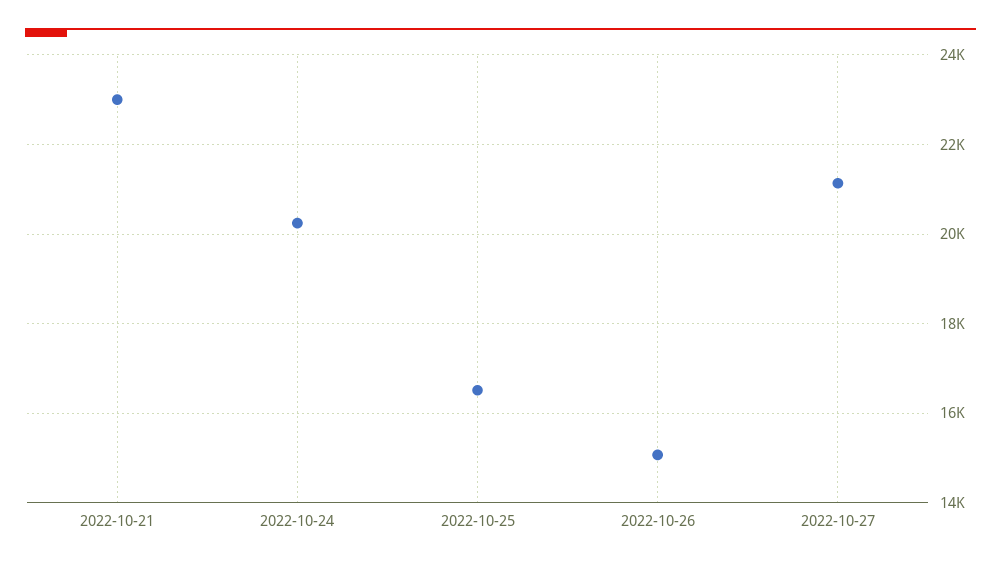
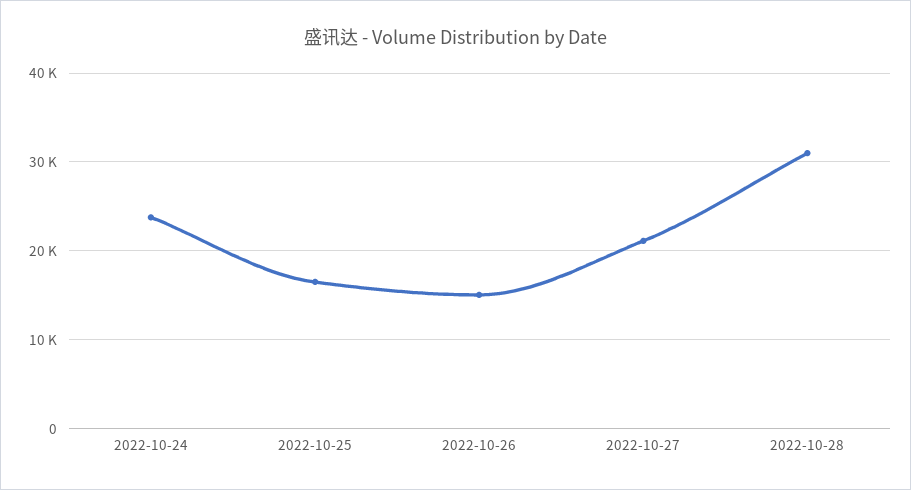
2022-10-21: 23000 -> none
2022-10-24: 20200 -> 24000
2022-10-28: none -> 31000

